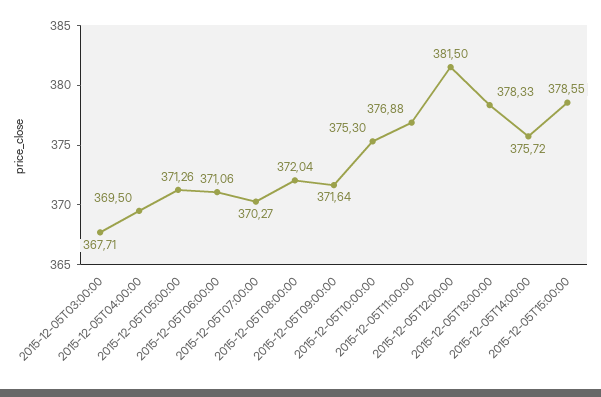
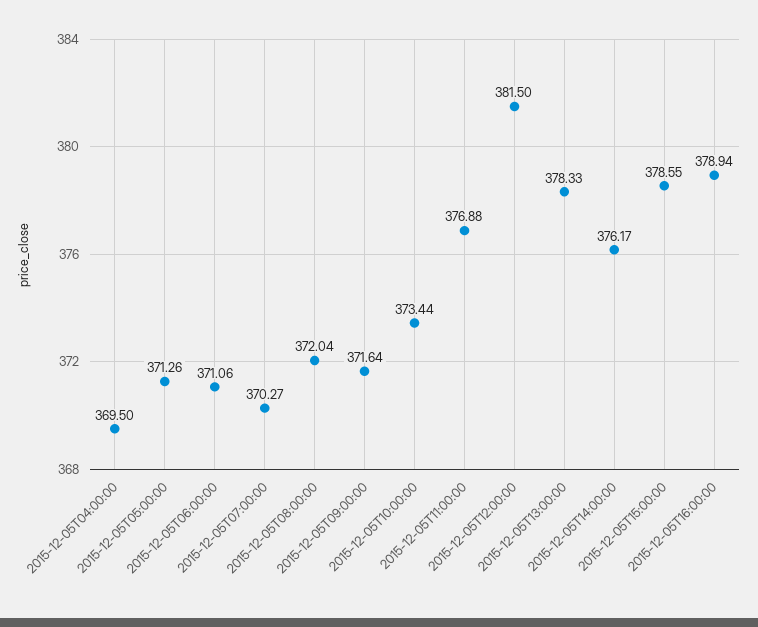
2015-12-05T03:00:00: 367.71 -> none
2015-12-05T10:00:00: 375.3 -> 373.44
2015-12-05T14:00:00: 375.72 -> 376.17
2015-12-05T16:00:00: none -> 378.94

